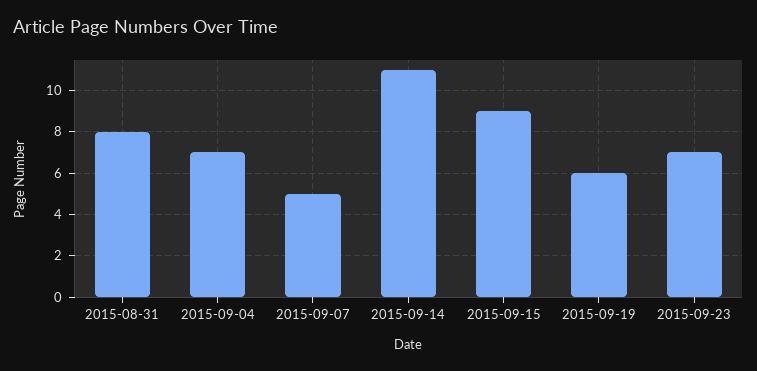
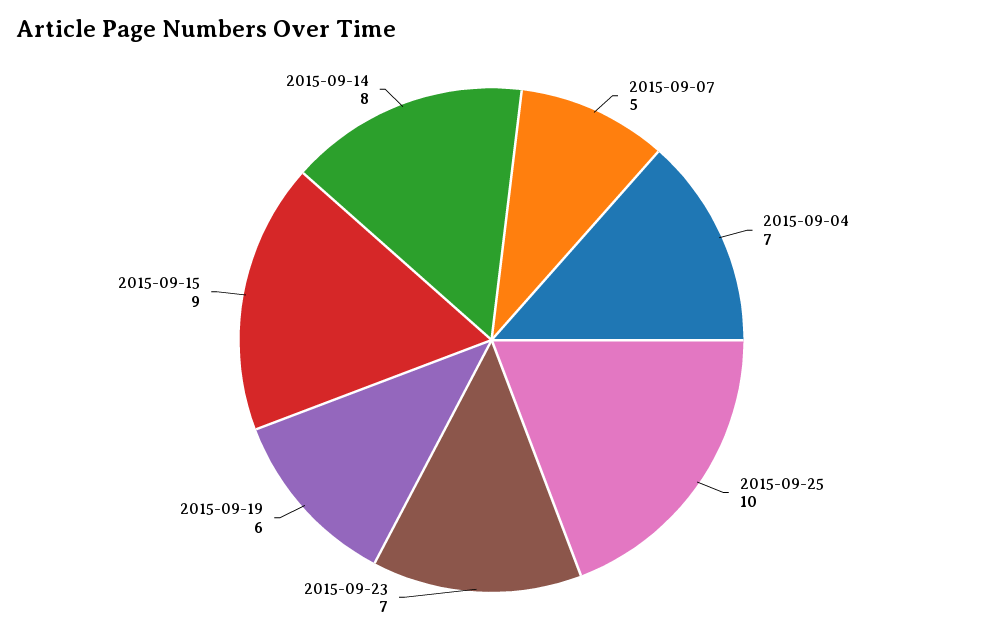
2015-08-31: 8 -> none
2015-09-14: 11 -> 8
2015-09-25: none -> 10

